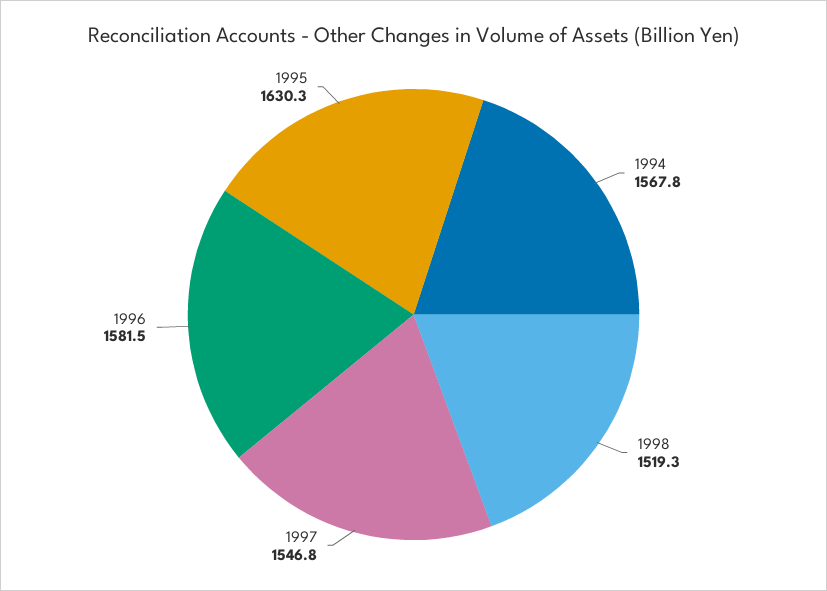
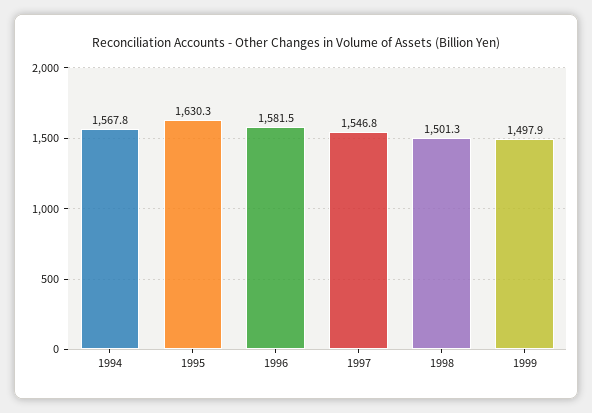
1998: 1519.3 -> 1501.3
1999: none -> 1497.9

